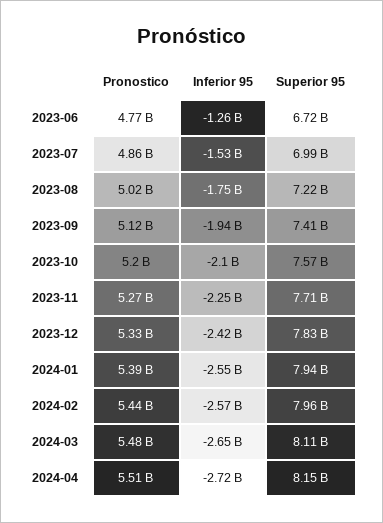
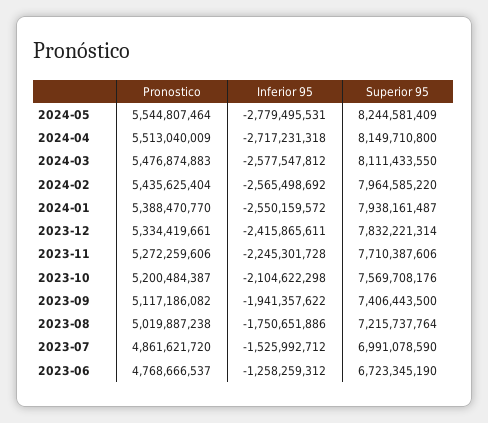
Inferior 95, 2024-03: -2650000000 -> -2577547812
Pronostico, 2024-05: none -> 5544807464
Inferior 95, 2024-05: none -> -2779495531
Superior 95, 2024-05: none -> 8244581409

